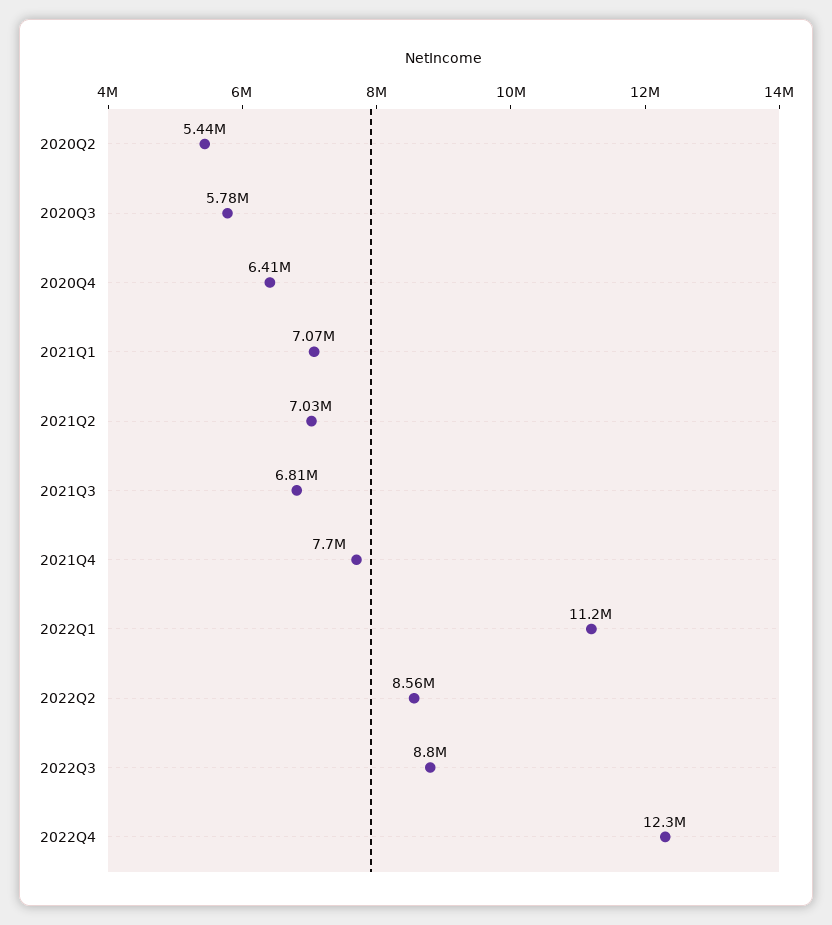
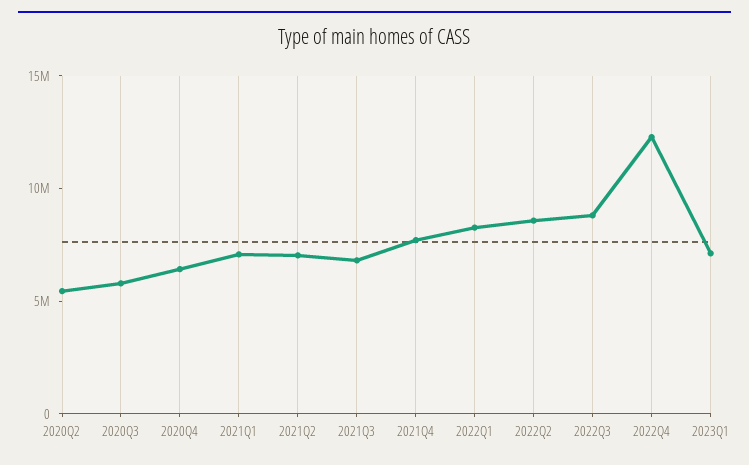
2022Q1: 11200000 -> 8000000
2023Q1: none -> 7000000

